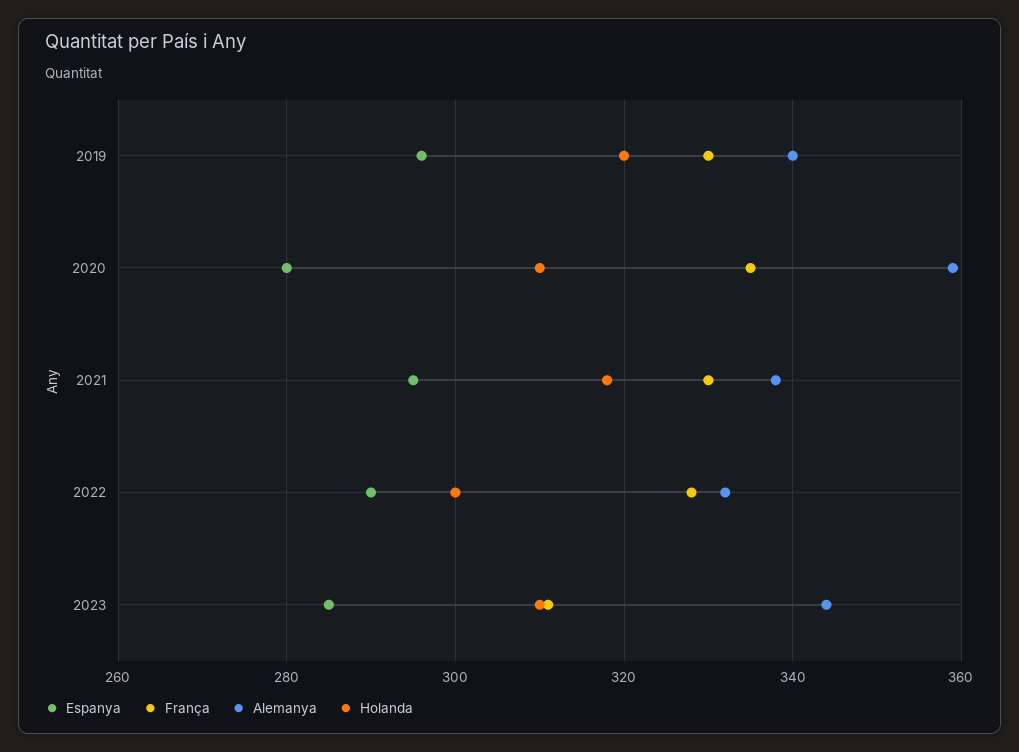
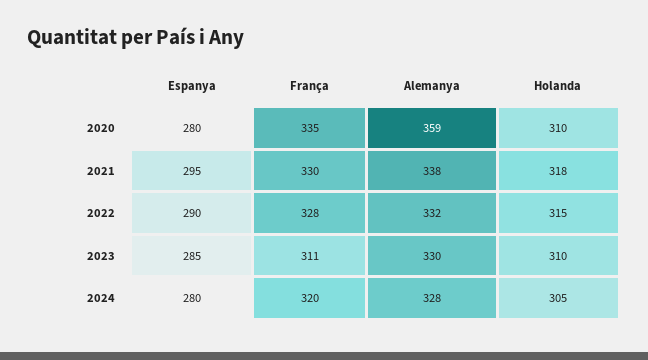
Espanya, 2019: 295 -> none
França, 2019: 330 -> none
Alemanya, 2019: 340 -> none
Holanda, 2019: 320 -> none
Holanda, 2022: 300 -> 315
Alemanya, 2023: 345 -> 330
Espanya, 2024: none -> 280
França, 2024: none -> 320
Alemanya, 2024: none -> 328
Holanda, 2024: none -> 305

